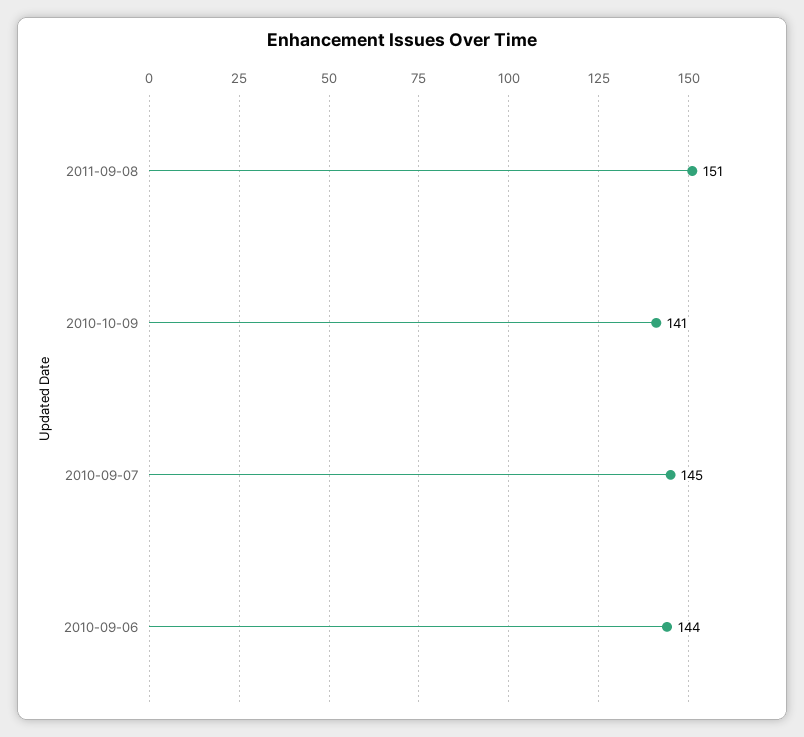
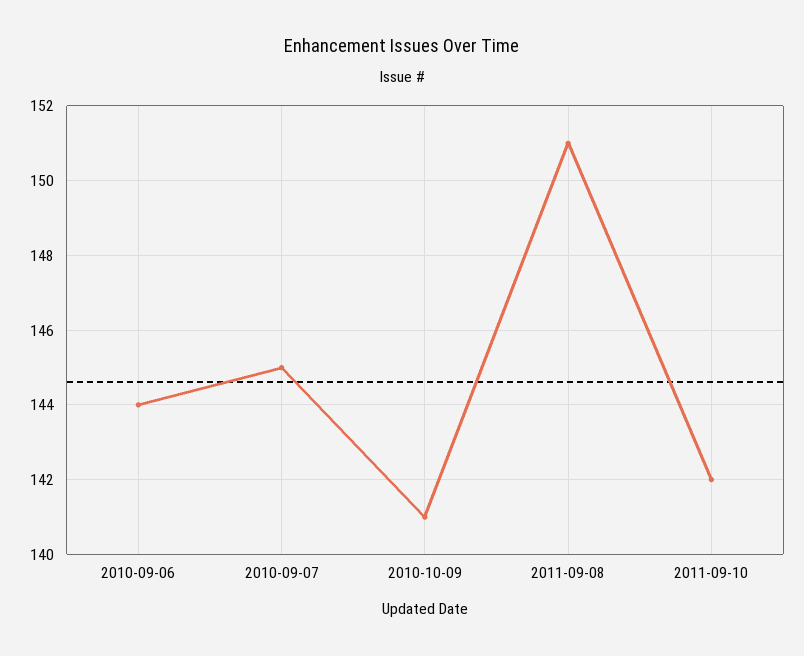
2011-09-10: none -> 142

